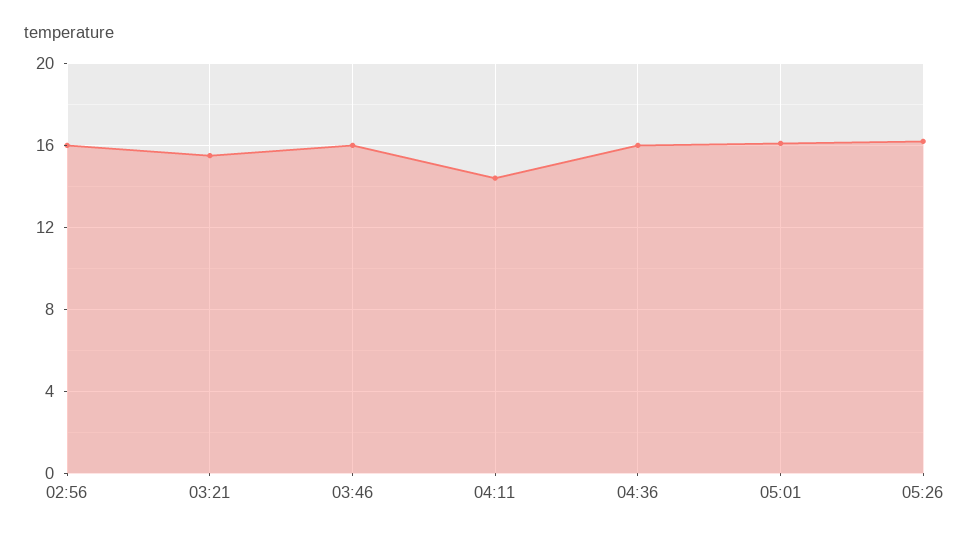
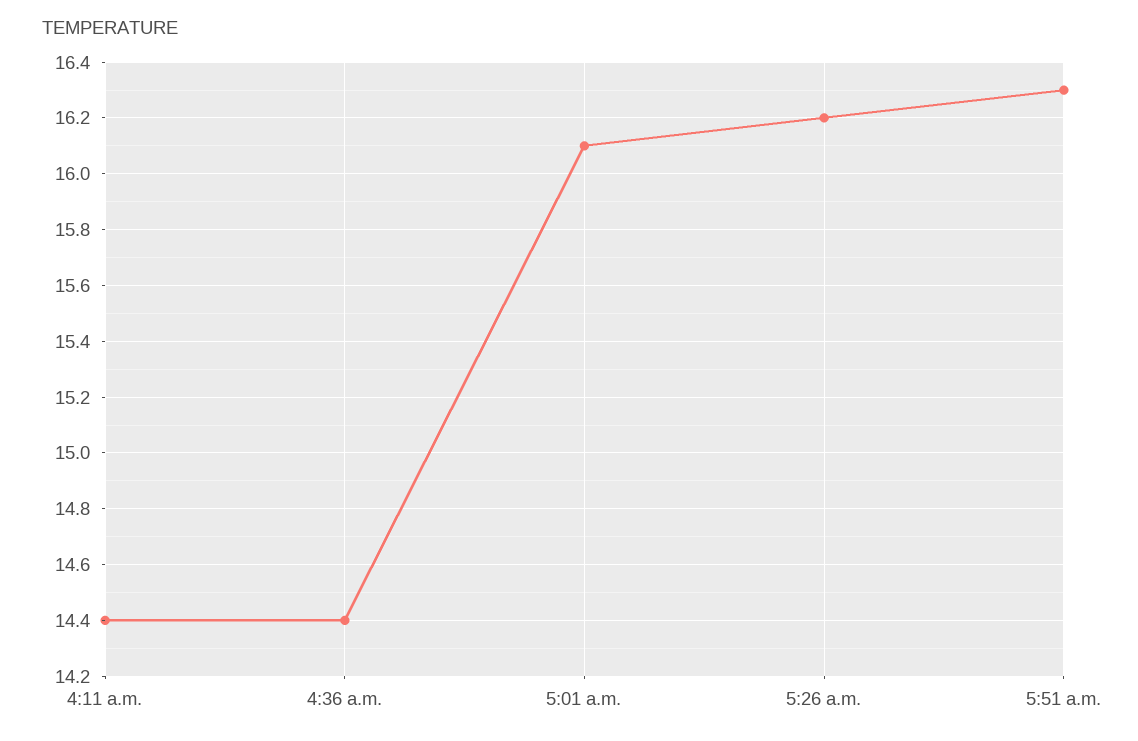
02:56: 16 -> none
03:21: 15.5 -> none
03:46: 16 -> none
04:36: 16 -> 14.4
5:51 a.m.: none -> 16.3

